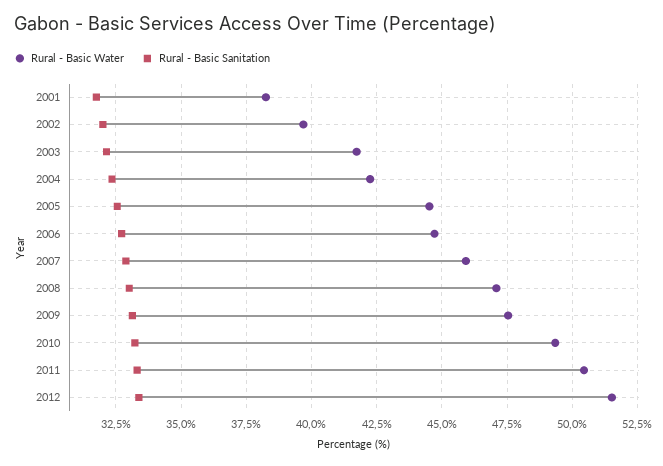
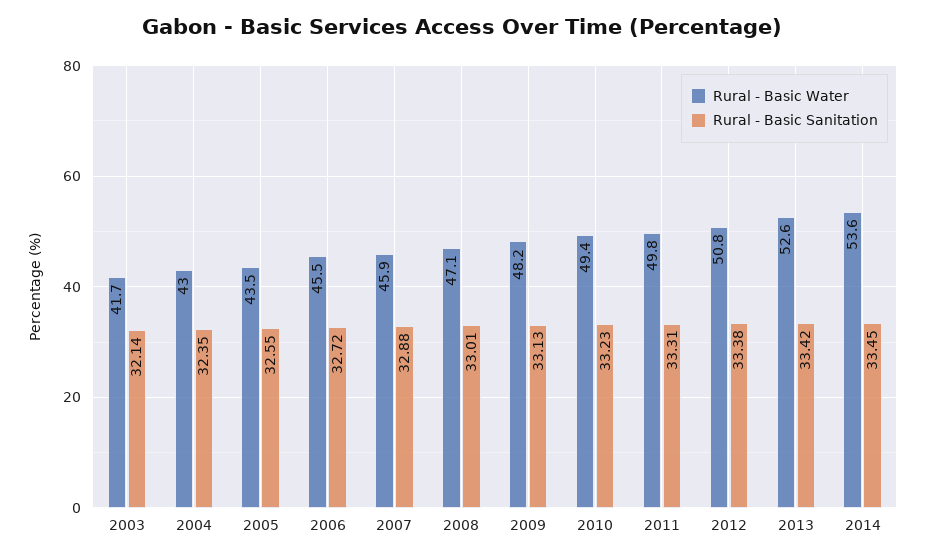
Rural - Basic Water, 2001: 38.25 -> none
Rural - Basic Sanitation, 2001: 31.75 -> none
Rural - Basic Water, 2002: 39.75 -> none
Rural - Basic Sanitation, 2002: 32 -> none
Rural - Basic Water, 2004: 42.25 -> 43
Rural - Basic Water, 2005: 44.5 -> 43.5
Rural - Basic Water, 2006: 44.75 -> 45.5
Rural - Basic Water, 2009: 47.5 -> 48.2
Rural - Basic Water, 2011: 50.5 -> 49.8
Rural - Basic Water, 2012: 51.5 -> 50.8
Rural - Basic Water, 2013: none -> 52.6
Rural - Basic Sanitation, 2013: none -> 33.42
Rural - Basic Water, 2014: none -> 53.6
Rural - Basic Sanitation, 2014: none -> 33.45

